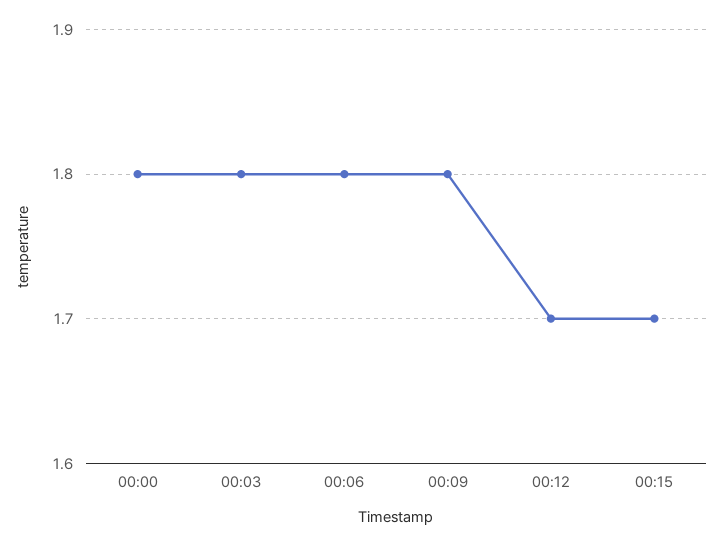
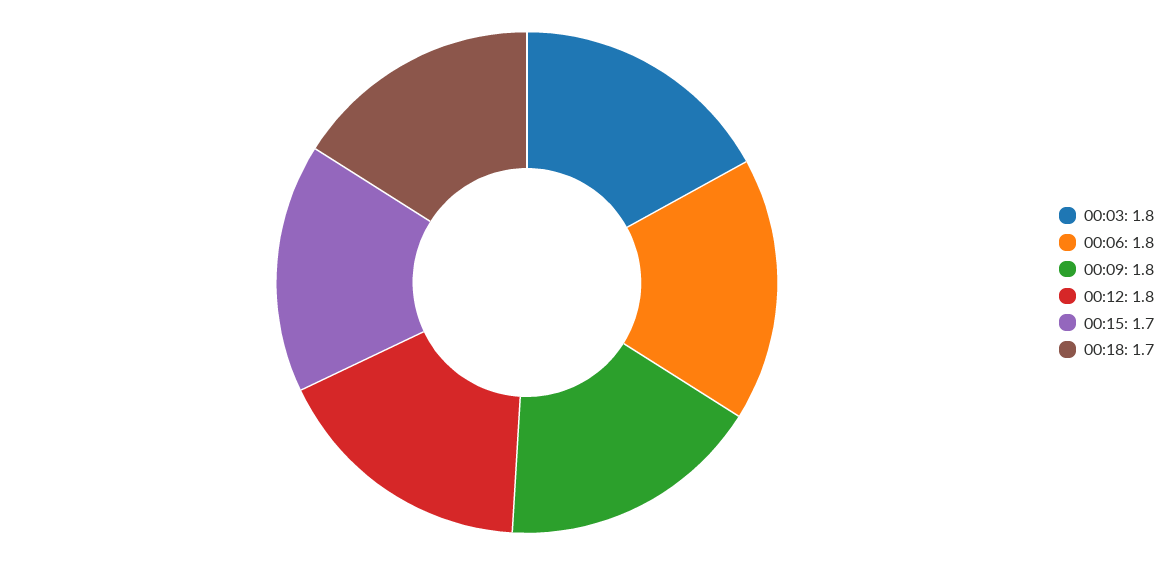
00:00: 1.8 -> none
00:12: 1.7 -> 1.8
00:18: none -> 1.7

